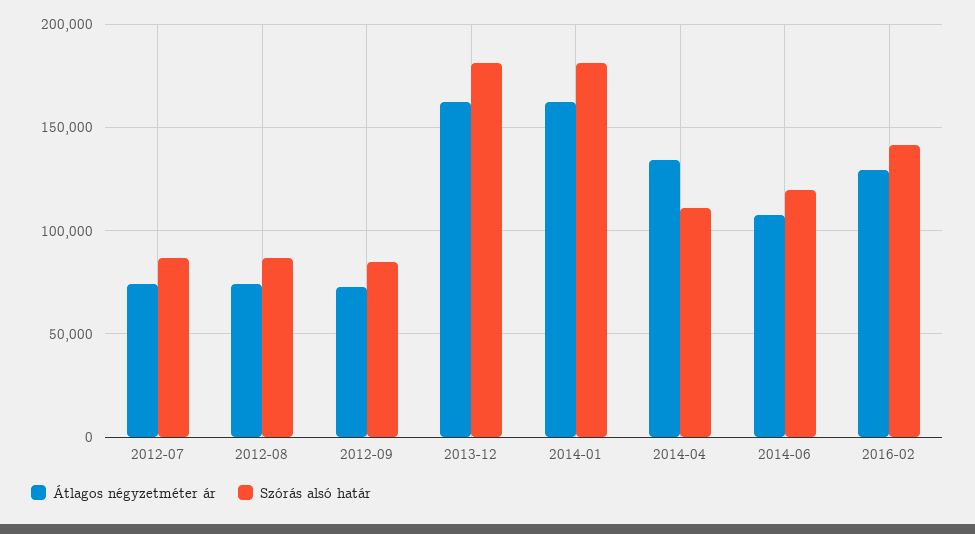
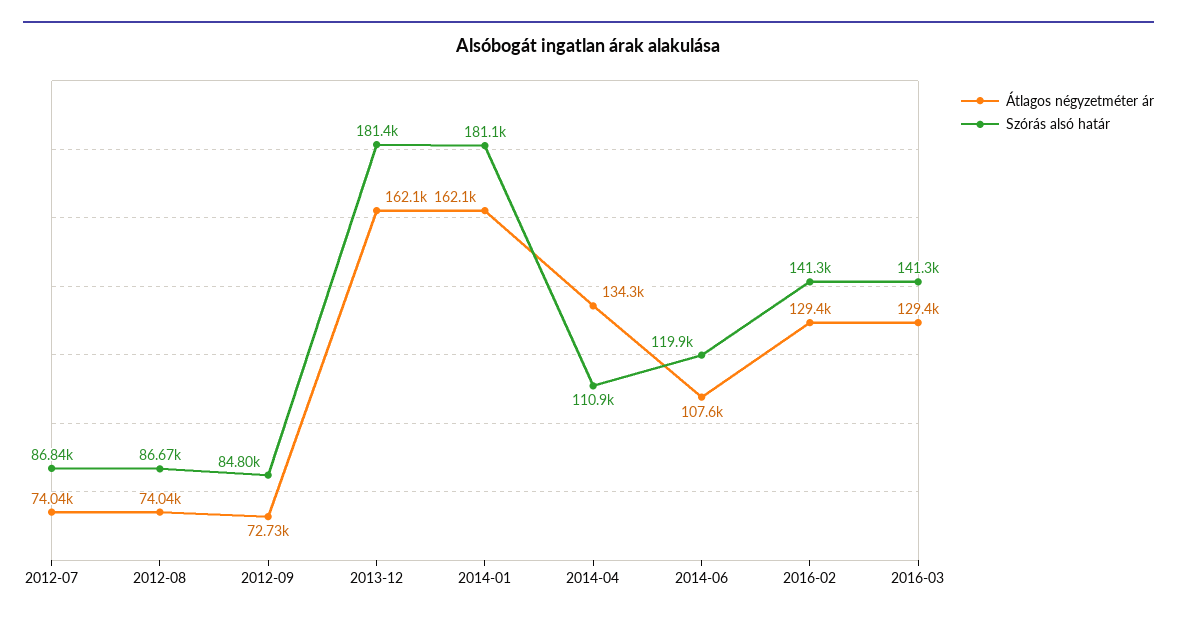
Átlagos négyzetméter ár, 2016-03: none -> 129400
Szórás alsó határ, 2016-03: none -> 141300

